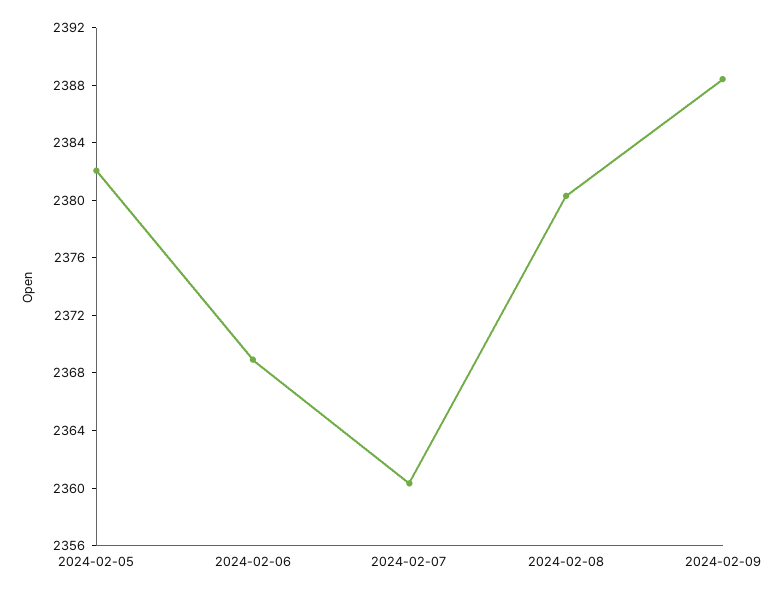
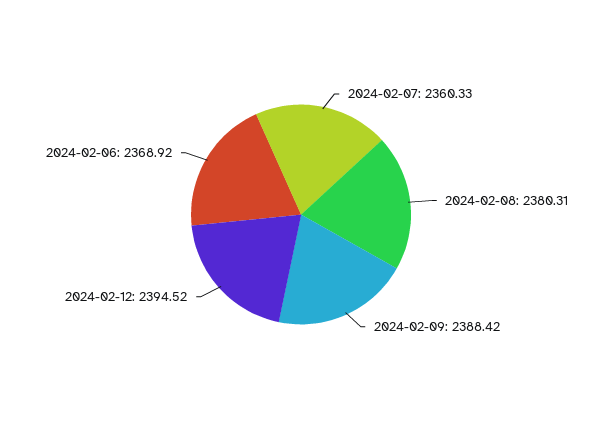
2024-02-05: 2382 -> none
2024-02-12: none -> 2394.52

